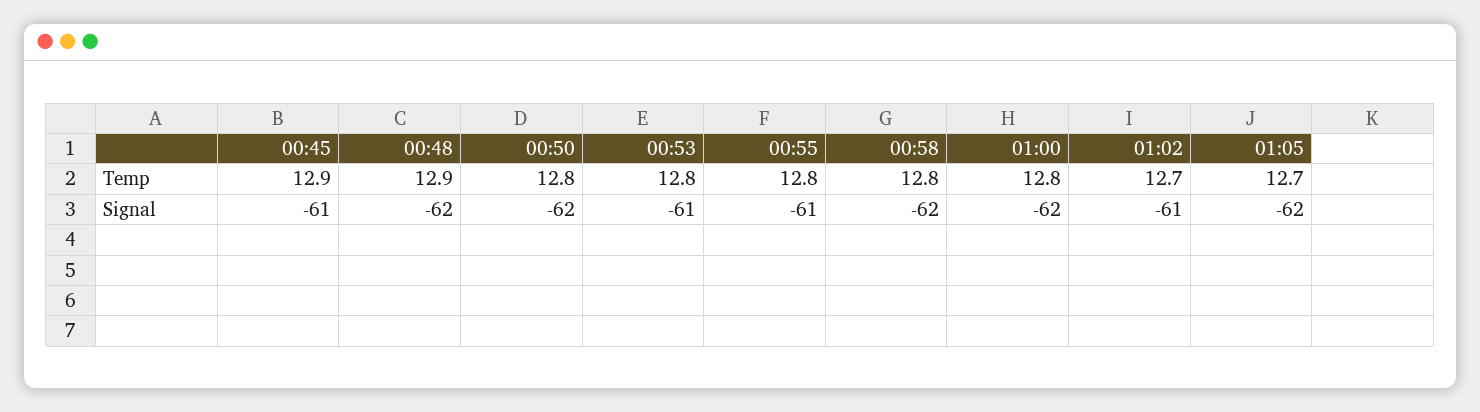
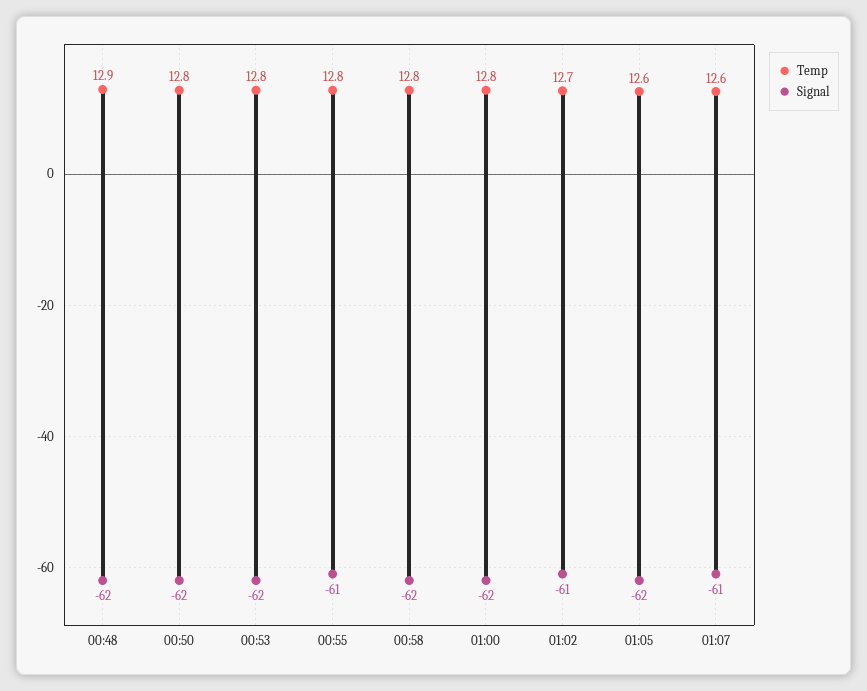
Temp, 00:45: 12.9 -> none
Temp, 01:05: 12.7 -> 12.6
Signal, 00:45: -61 -> none
Signal, 00:53: -61 -> -62
Temp, 01:07: none -> 12.6
Signal, 01:07: none -> -61

